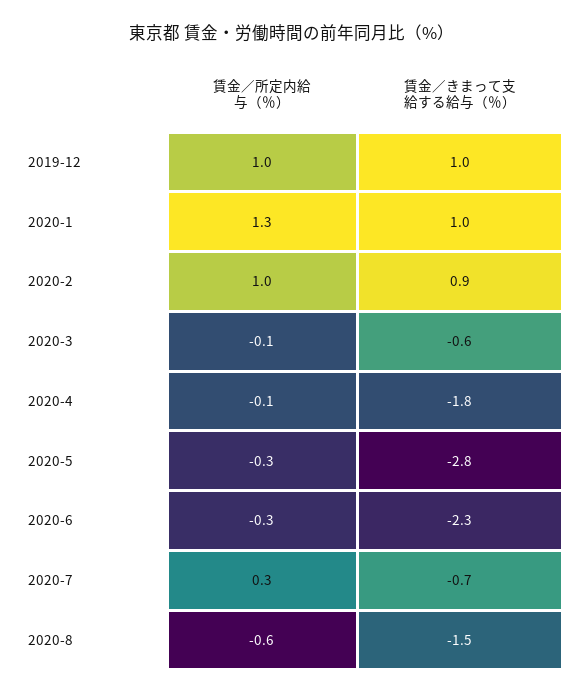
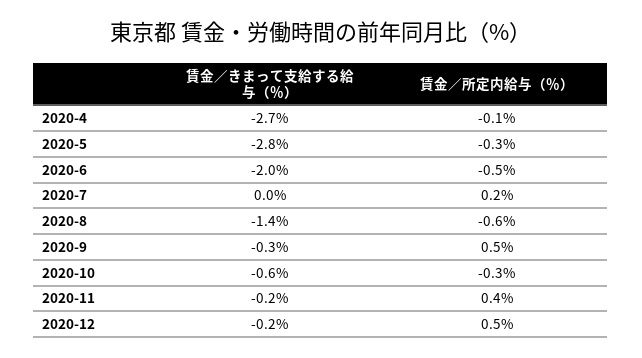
賃金／所定内給与（％）, 2019-12: 1 -> none
賃金／きまって支給する給与（％）, 2019-12: 1 -> none
賃金／所定内給与（％）, 2020-1: 1.3 -> none
賃金／きまって支給する給与（％）, 2020-1: 1 -> none
賃金／所定内給与（％）, 2020-2: 1 -> none
賃金／きまって支給する給与（％）, 2020-2: 0.9 -> none
賃金／所定内給与（％）, 2020-3: -0.1 -> none
賃金／きまって支給する給与（％）, 2020-3: -0.6 -> none
賃金／きまって支給する給与（％）, 2020-4: -1.8 -> -2.7
賃金／所定内給与（％）, 2020-6: -0.3 -> -0.5
賃金／きまって支給する給与（％）, 2020-6: -2.3 -> -2
賃金／所定内給与（％）, 2020-7: 0.3 -> 0.2
賃金／きまって支給する給与（％）, 2020-7: -0.7 -> 0
賃金／きまって支給する給与（％）, 2020-8: -1.5 -> -1.4
賃金／きまって支給する給与（％）, 2020-9: none -> -0.3
賃金／所定内給与（％）, 2020-9: none -> 0.5
賃金／きまって支給する給与（％）, 2020-10: none -> -0.6
賃金／所定内給与（％）, 2020-10: none -> -0.3
賃金／きまって支給する給与（％）, 2020-11: none -> -0.2
賃金／所定内給与（％）, 2020-11: none -> 0.4
賃金／きまって支給する給与（％）, 2020-12: none -> -0.2
賃金／所定内給与（％）, 2020-12: none -> 0.5

